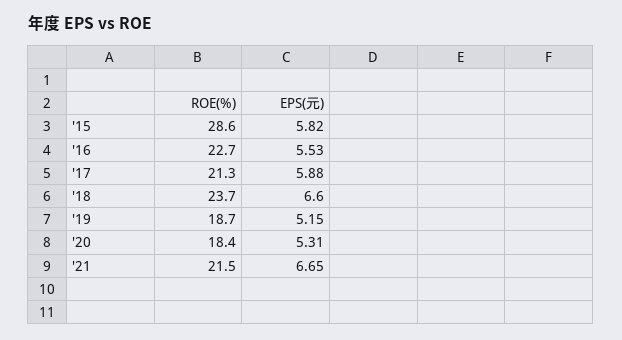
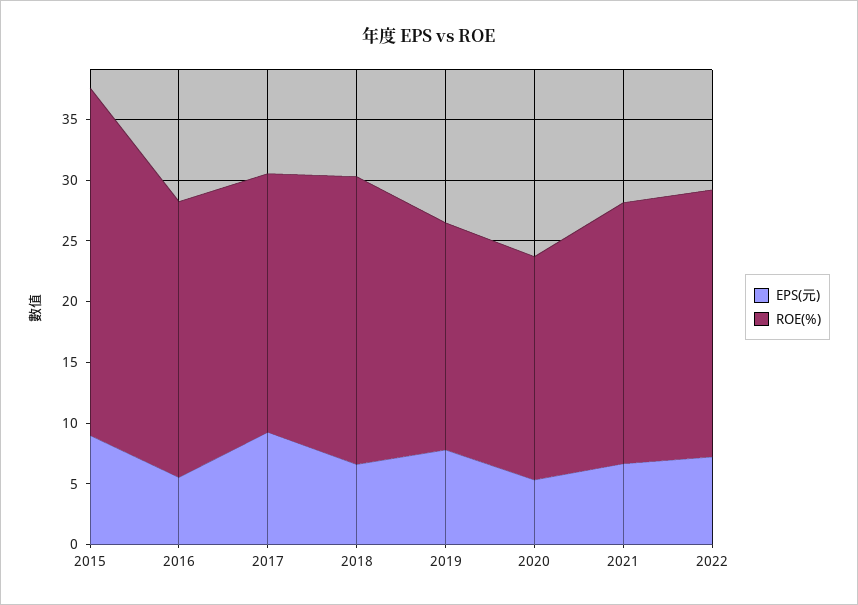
EPS(元), '15: 5.82 -> 9
EPS(元), '17: 5.88 -> 9
EPS(元), '19: 5.15 -> 8
EPS(元), 2022: none -> 7
ROE(%), 2022: none -> 22

